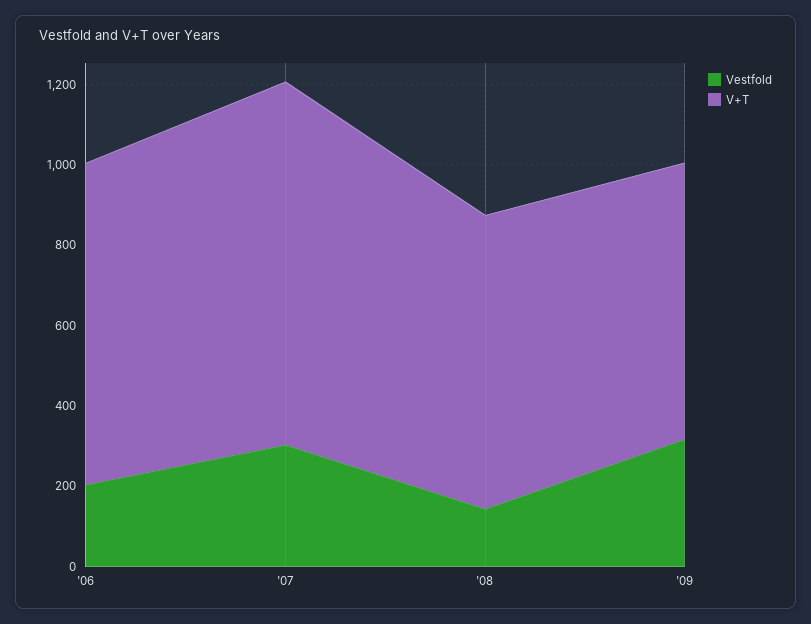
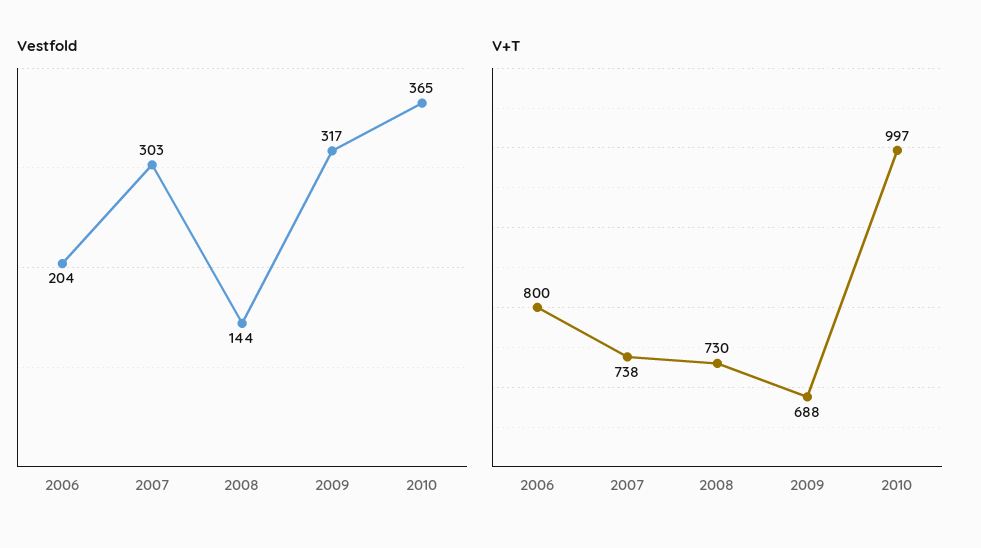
V+T, '07: 900 -> 738
Vestfold, 2010: none -> 365
V+T, 2010: none -> 997

